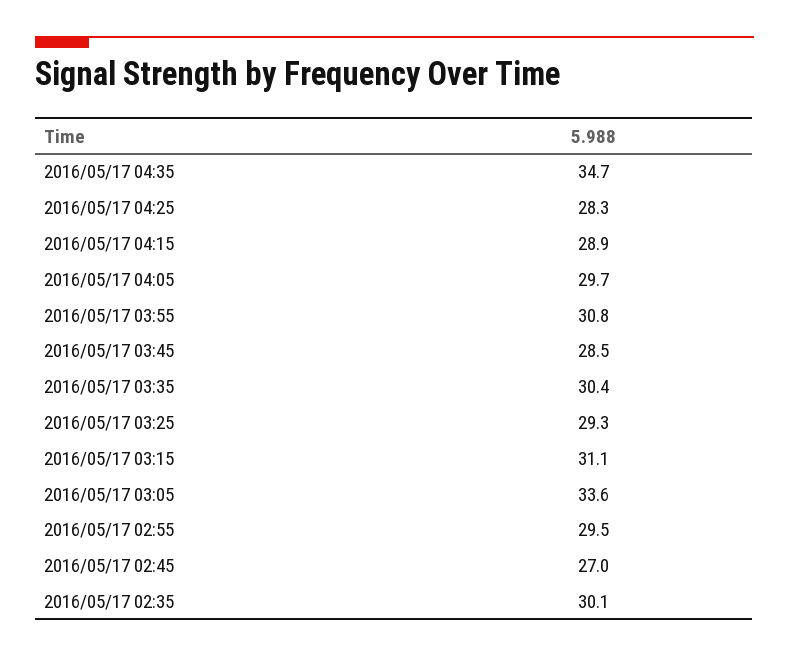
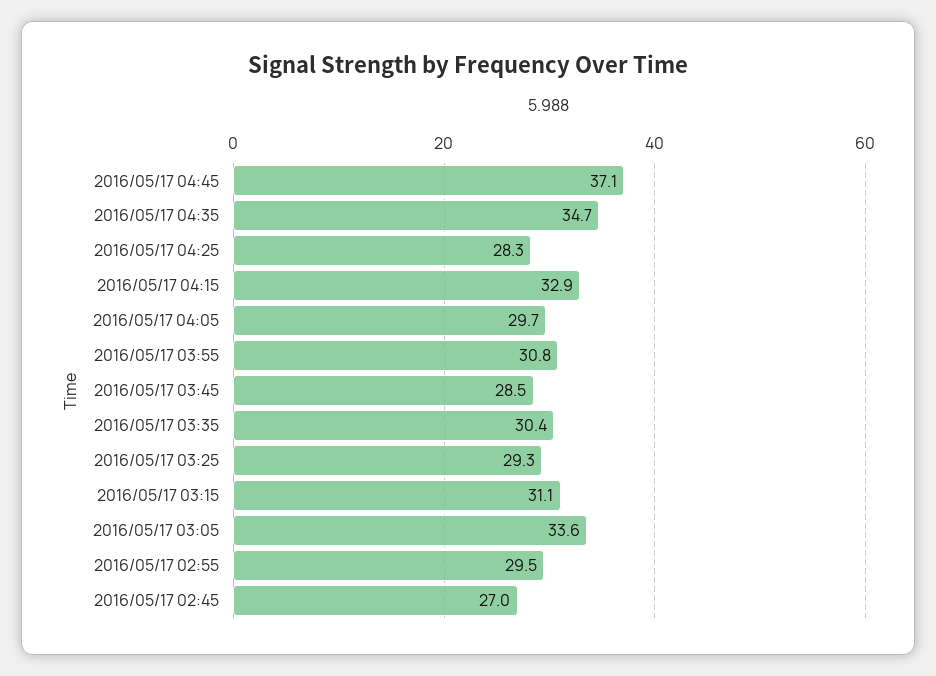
2016/05/17 04:15: 28.9 -> 32.9
2016/05/17 02:35: 30.1 -> none
2016/05/17 04:45: none -> 37.1

